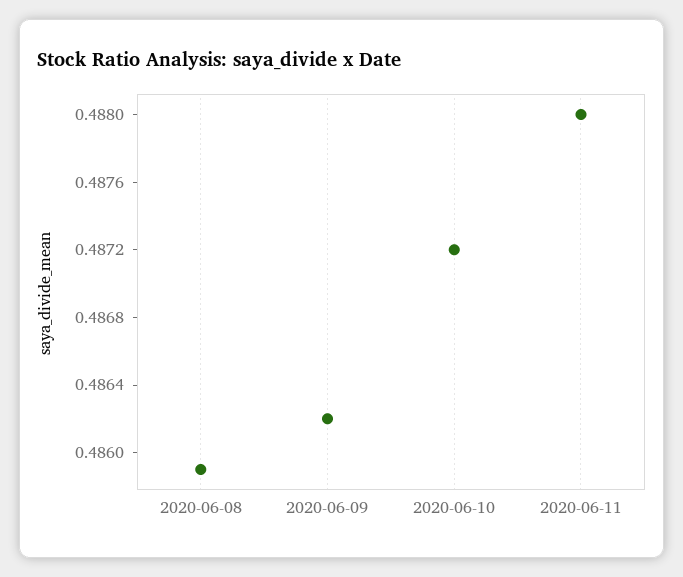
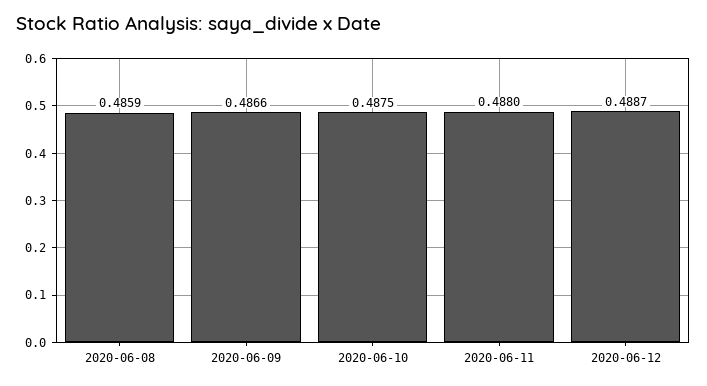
2020-06-09: 0.4862 -> 0.4866
2020-06-10: 0.4872 -> 0.4875
2020-06-12: none -> 0.4887

